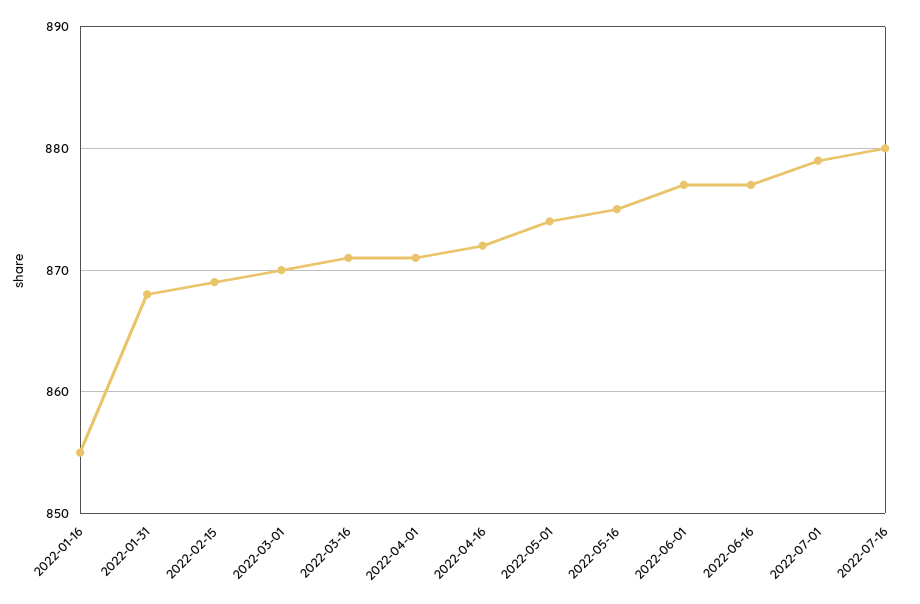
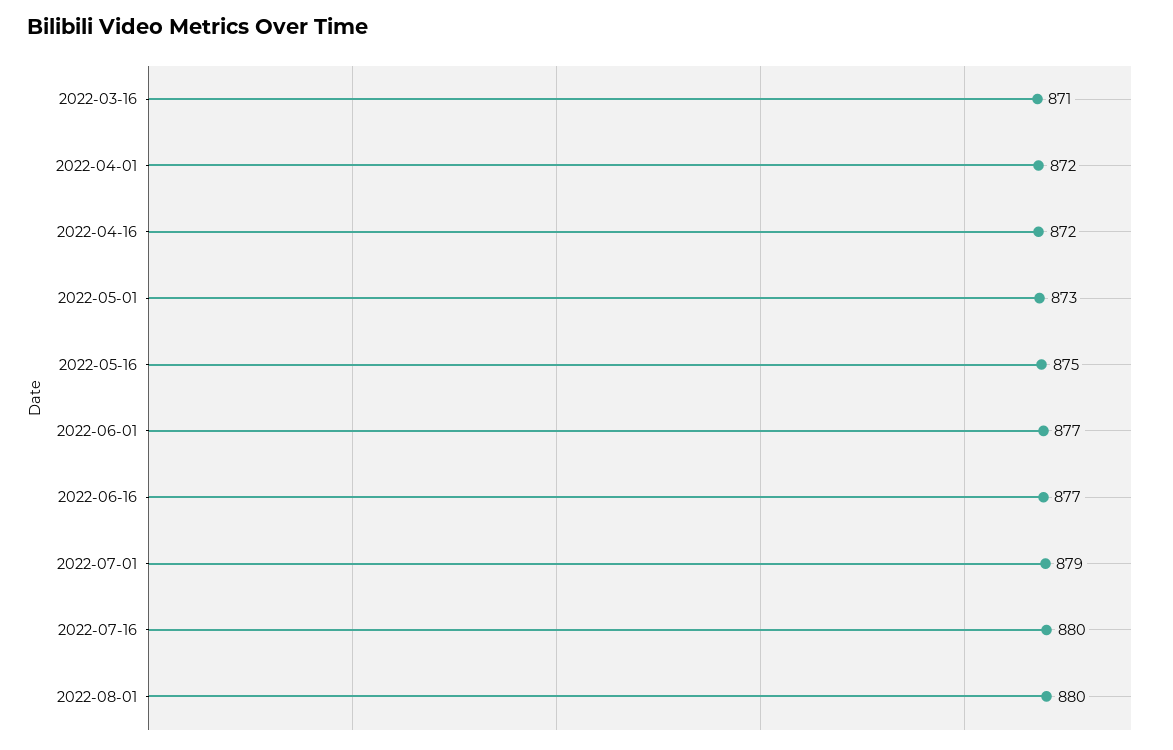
2022-01-16: 855 -> none
2022-01-31: 868 -> none
2022-02-15: 869 -> none
2022-03-01: 870 -> none
2022-04-01: 871 -> 872
2022-05-01: 874 -> 873
2022-08-01: none -> 880

